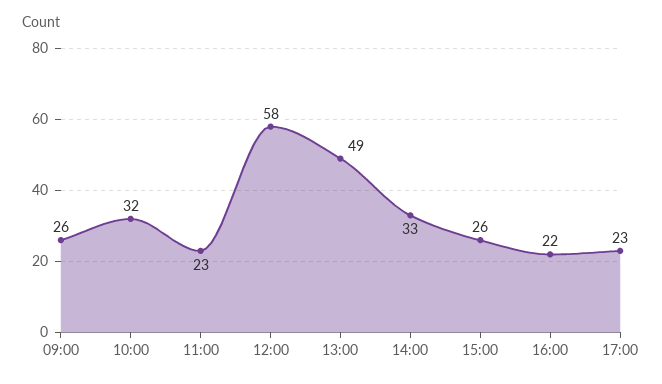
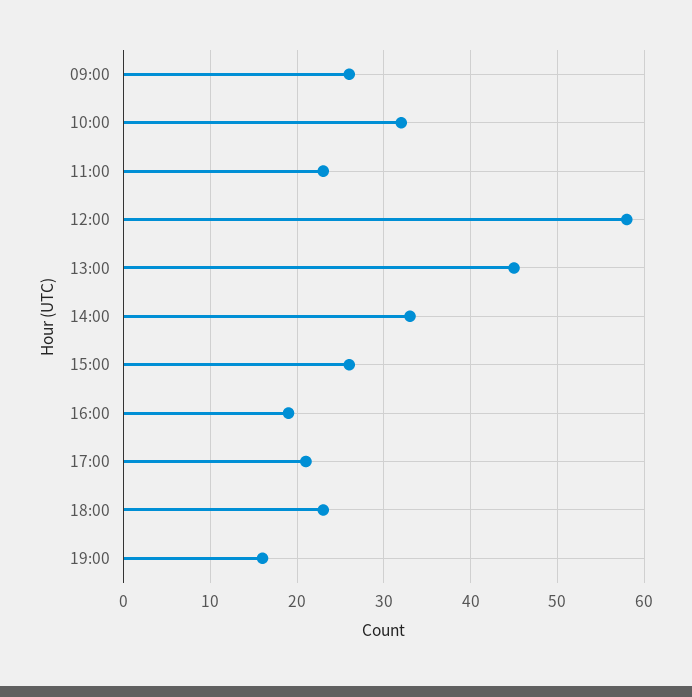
13:00: 49 -> 45
16:00: 22 -> 19
17:00: 23 -> 21
18:00: none -> 23
19:00: none -> 16

